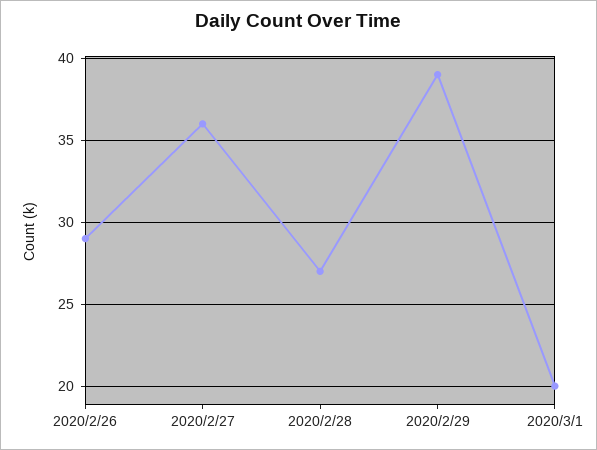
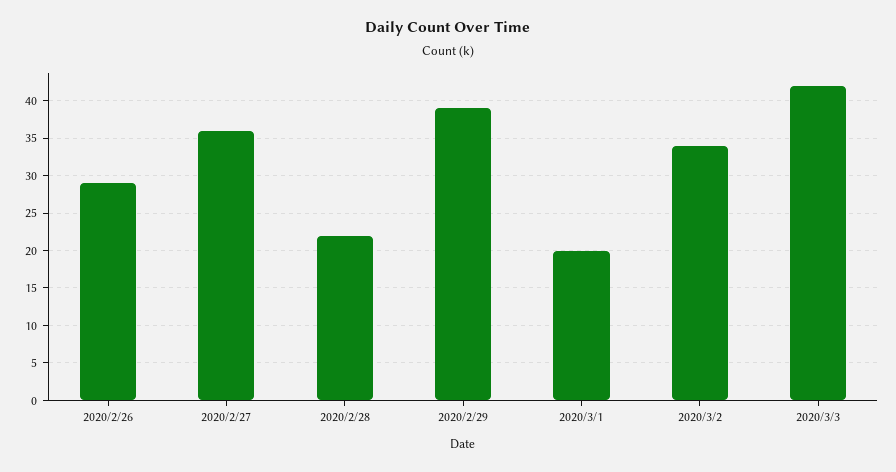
2020/2/28: 27 -> 22
2020/3/2: none -> 34
2020/3/3: none -> 42

